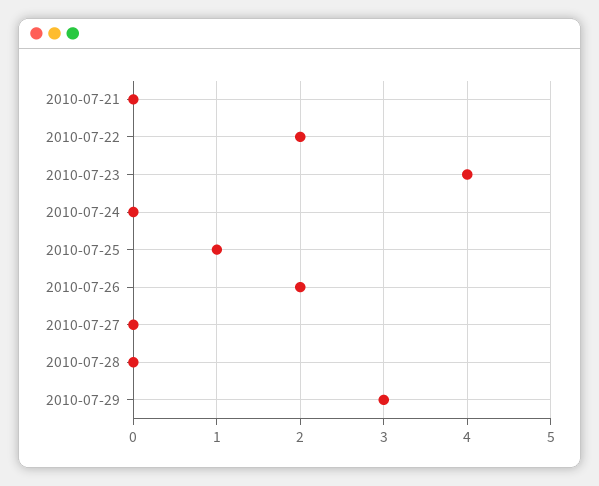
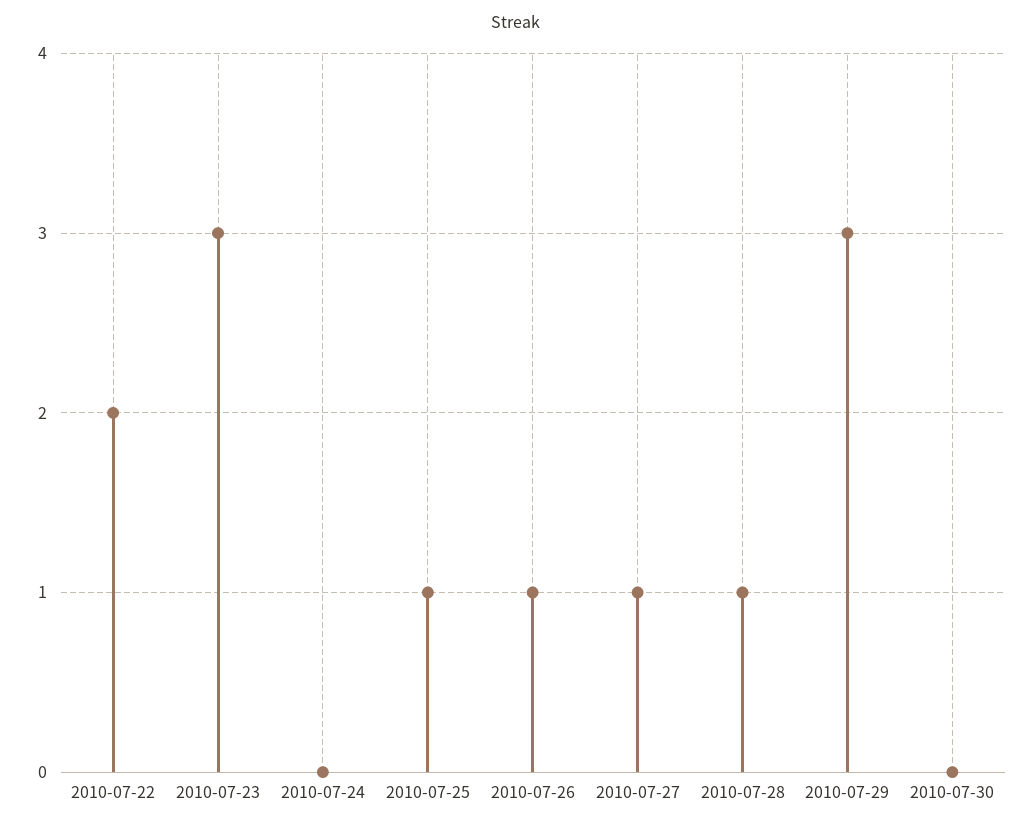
2010-07-21: 0 -> none
2010-07-23: 4 -> 3
2010-07-26: 2 -> 1
2010-07-27: 0 -> 1
2010-07-28: 0 -> 1
2010-07-30: none -> 0

